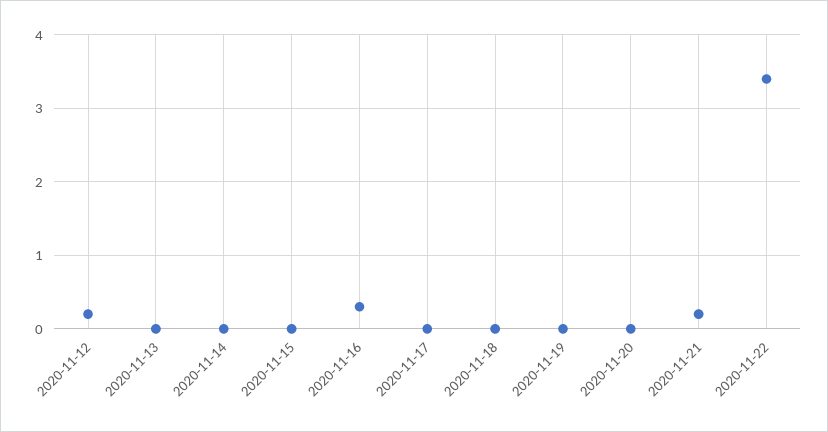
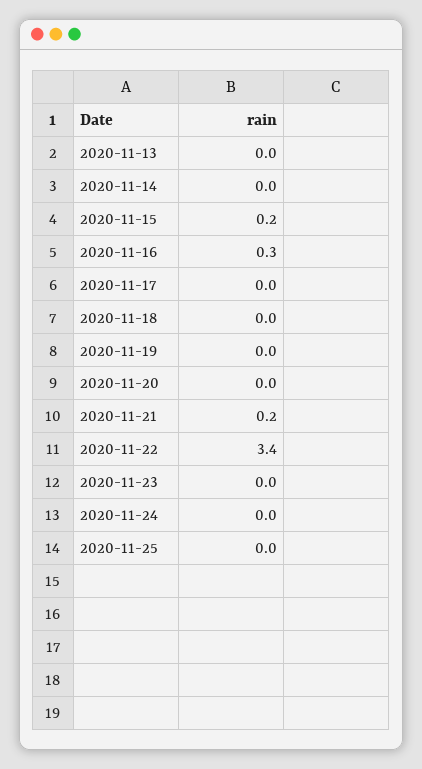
2020-11-12: 0.2 -> none
2020-11-15: 0 -> 0.2
2020-11-23: none -> 0
2020-11-24: none -> 0
2020-11-25: none -> 0

